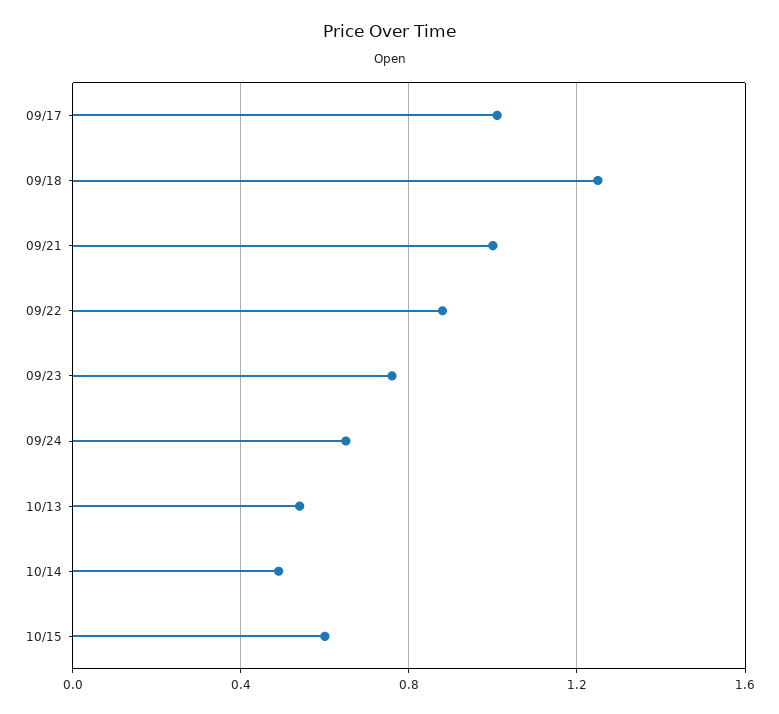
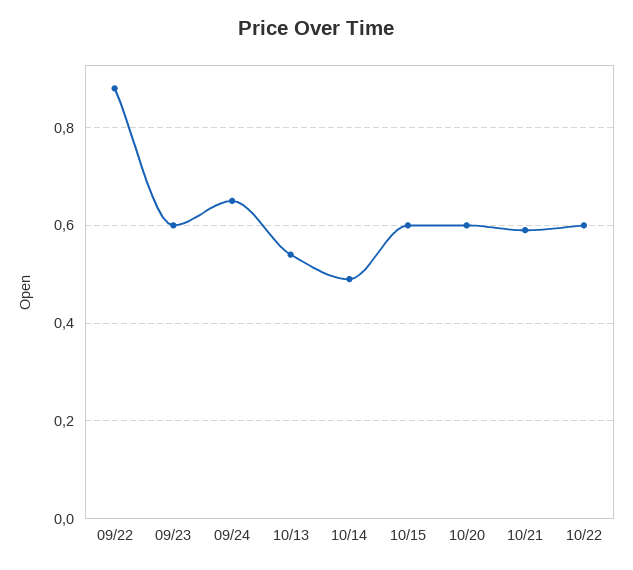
09/17: 1 -> none
09/18: 1.25 -> none
09/21: 1 -> none
09/23: 0.75 -> 0.6
10/20: none -> 0.6
10/21: none -> 0.6
10/22: none -> 0.6

